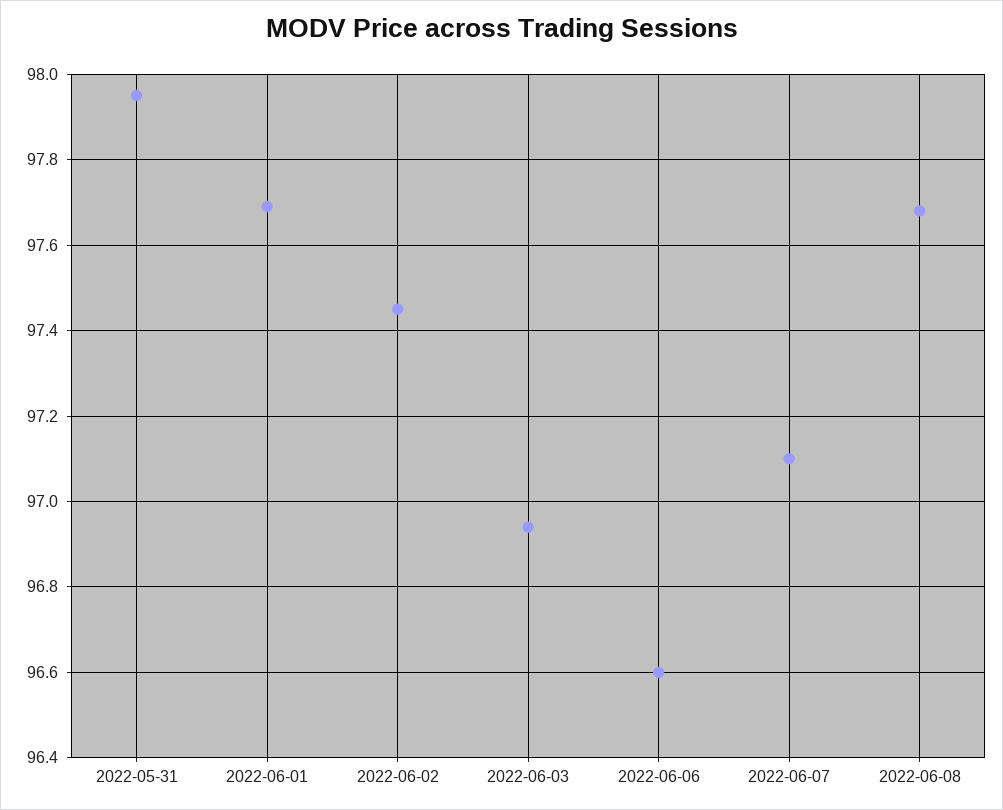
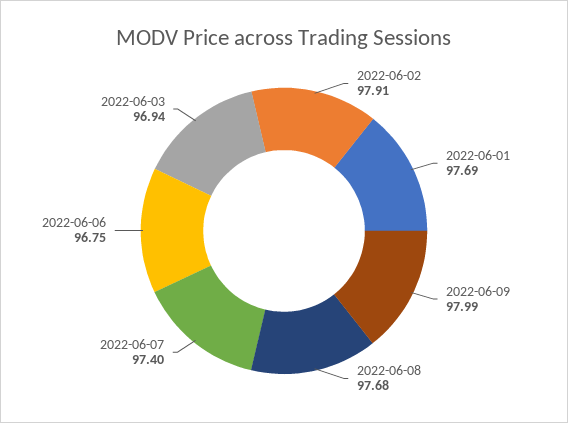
2022-05-31: 97.95 -> none
2022-06-02: 97.45 -> 97.91
2022-06-06: 96.6 -> 96.75
2022-06-07: 97.1 -> 97.4
2022-06-09: none -> 97.99

